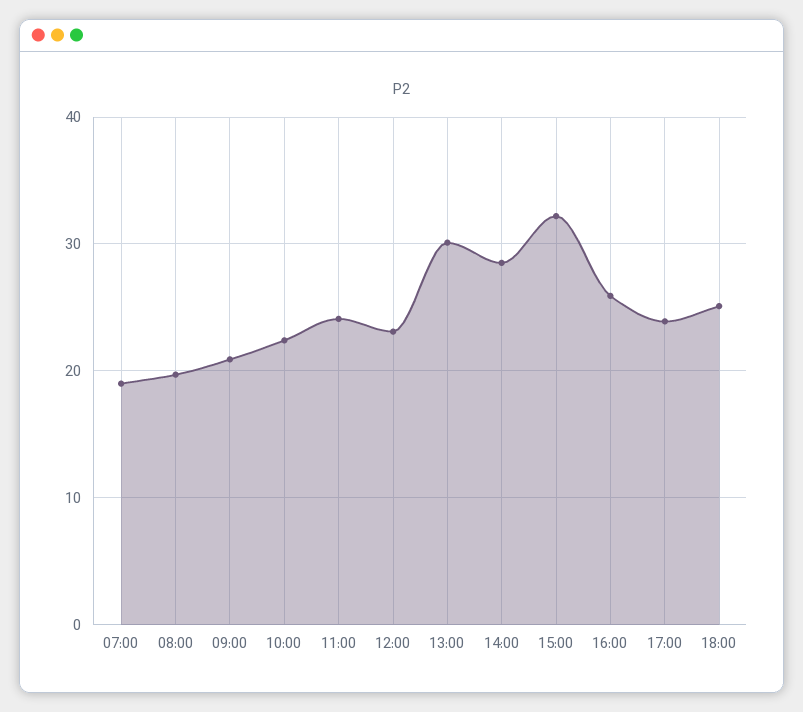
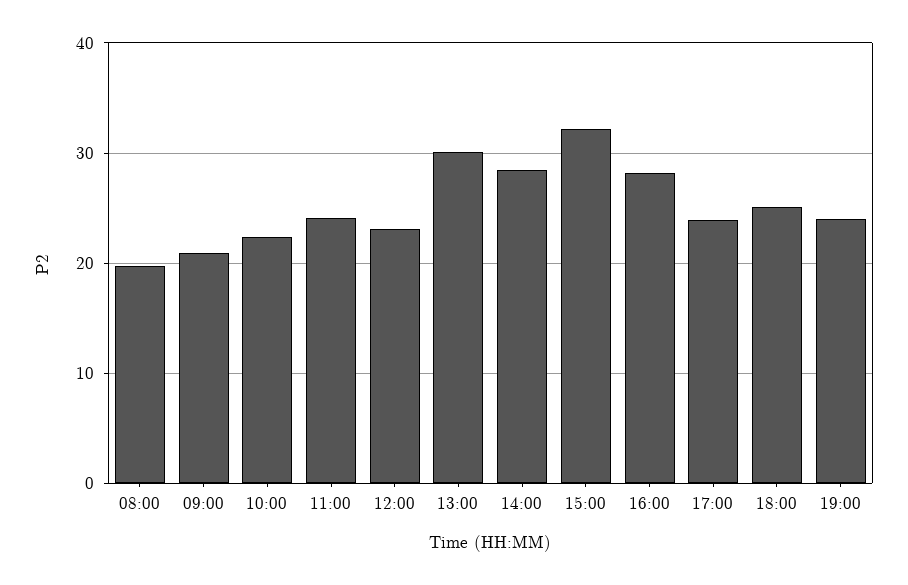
07:00: 19 -> none
16:00: 26 -> 28
19:00: none -> 24

